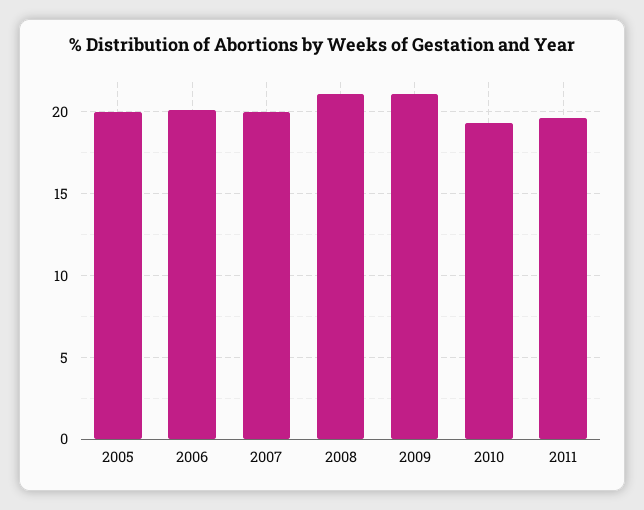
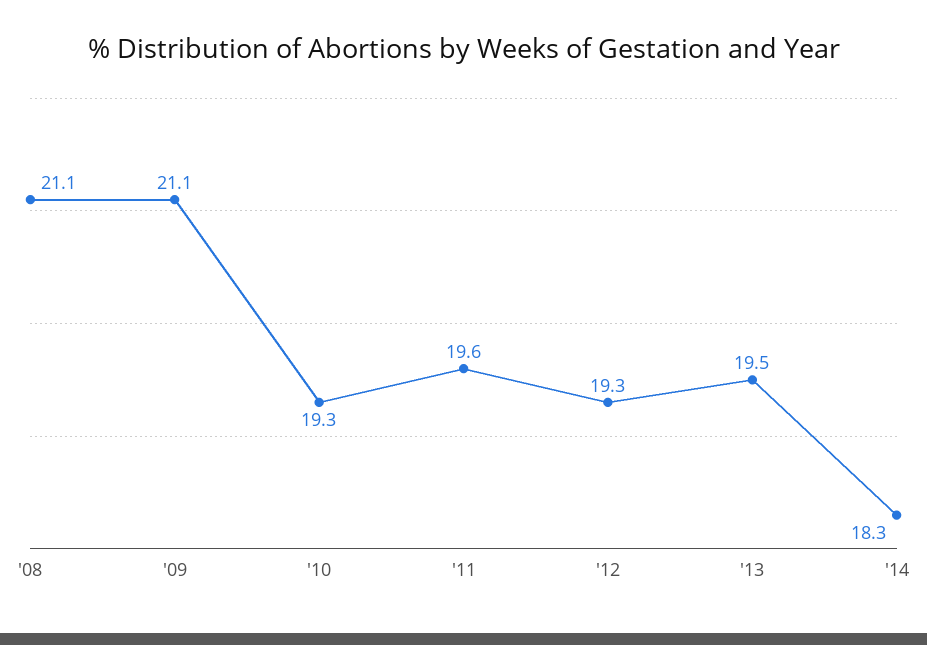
2005: 20 -> none
2006: 20 -> none
2007: 20 -> none
'12: none -> 19.3
'13: none -> 19.5
'14: none -> 18.3

